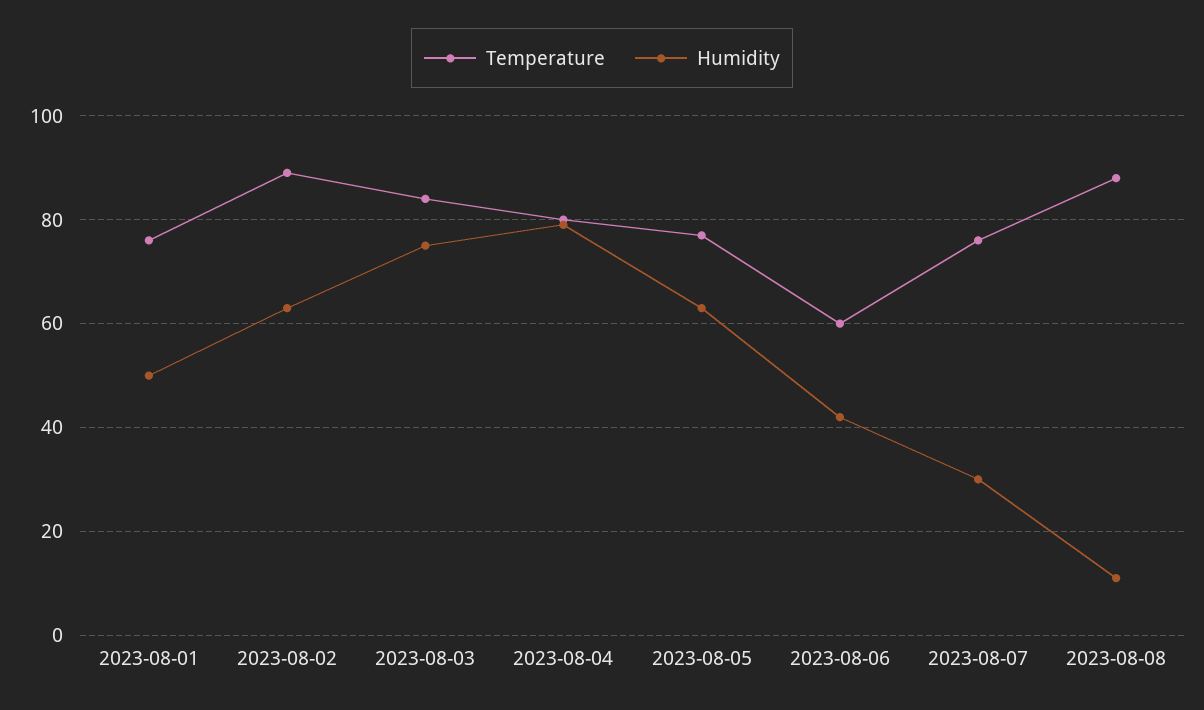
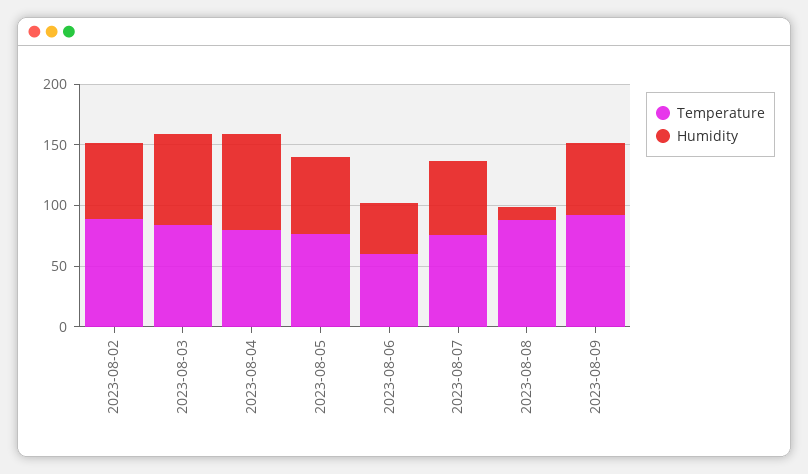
Temperature, 2023-08-01: 75 -> none
Humidity, 2023-08-01: 50 -> none
Humidity, 2023-08-07: 30 -> 60
Temperature, 2023-08-09: none -> 90
Humidity, 2023-08-09: none -> 60

